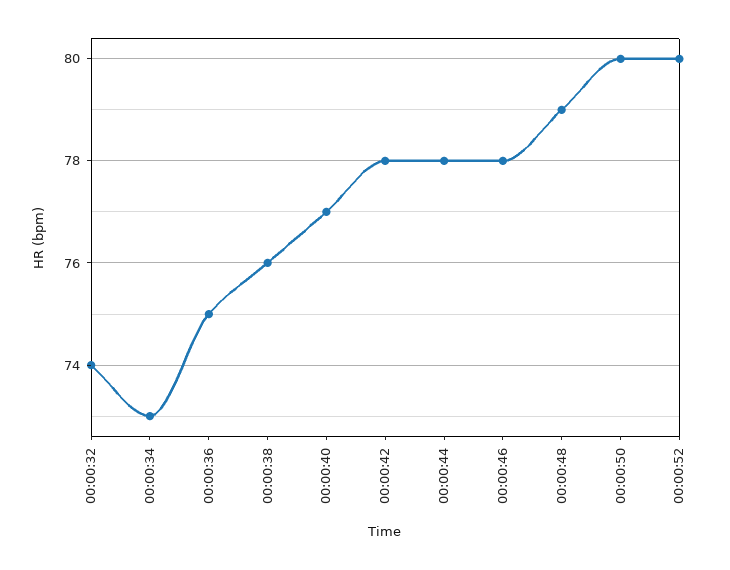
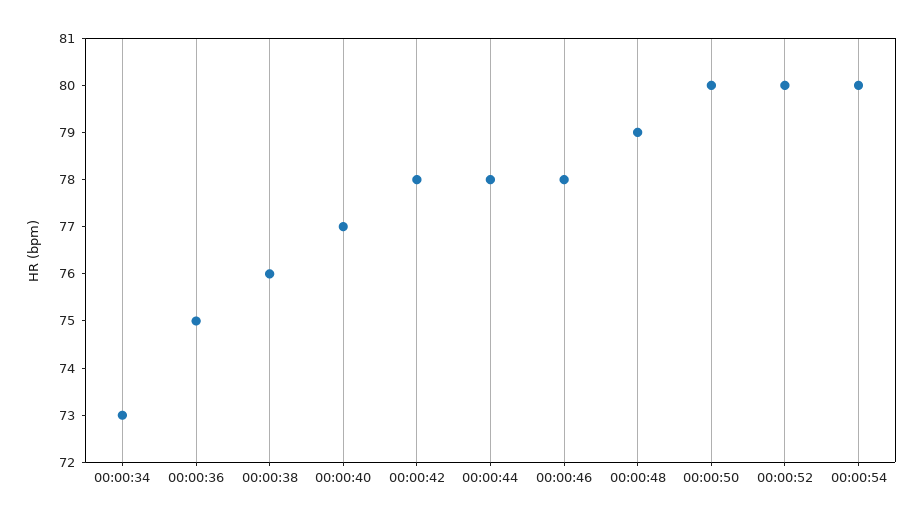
00:00:32: 74 -> none
00:00:54: none -> 80

